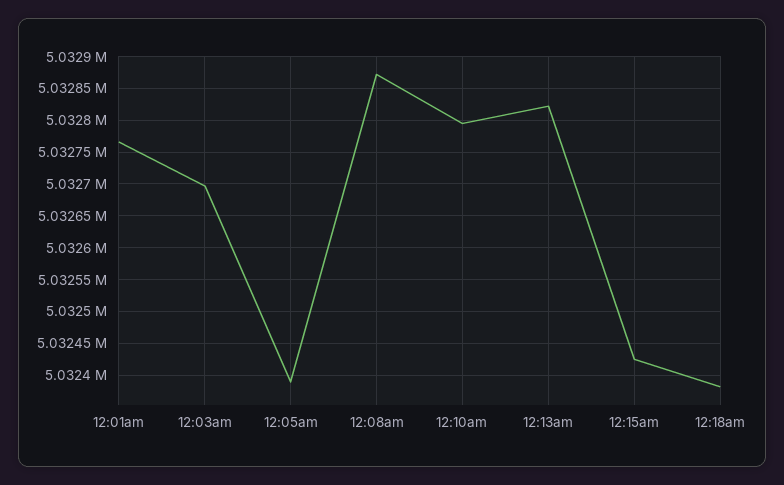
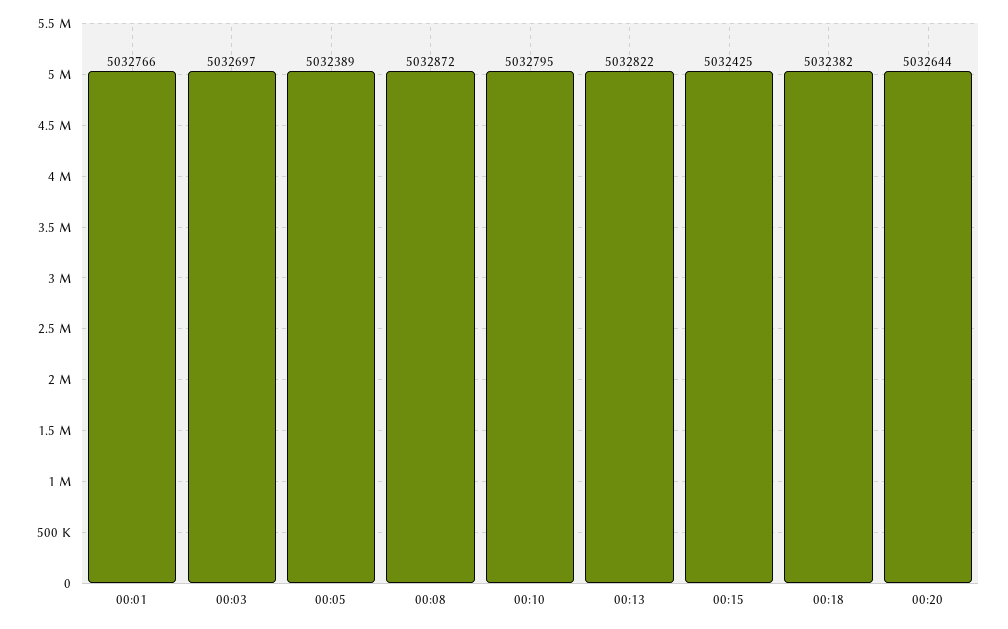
00:20: none -> 5032644

